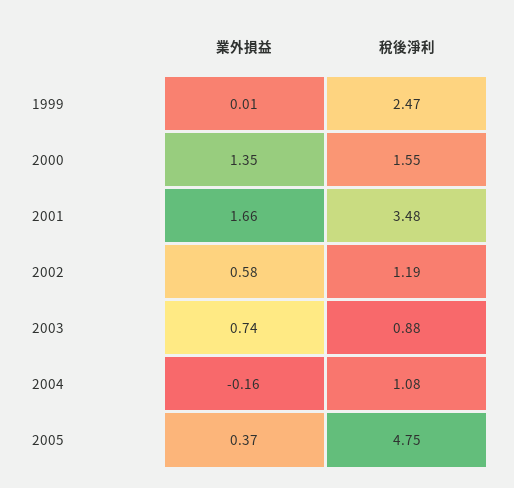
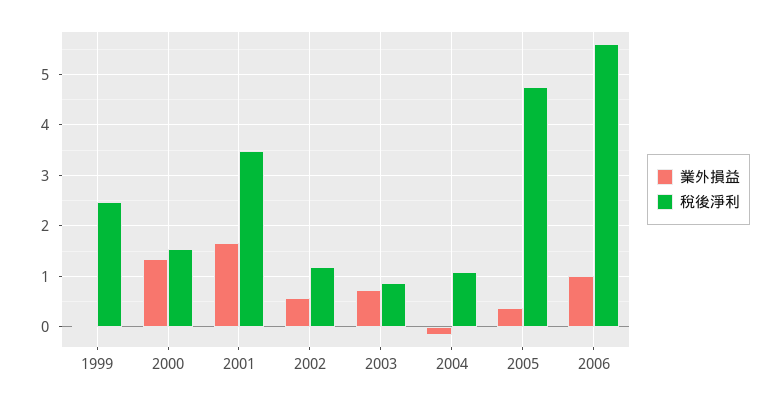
業外損益, 2006: none -> 1
稅後淨利, 2006: none -> 5.6

